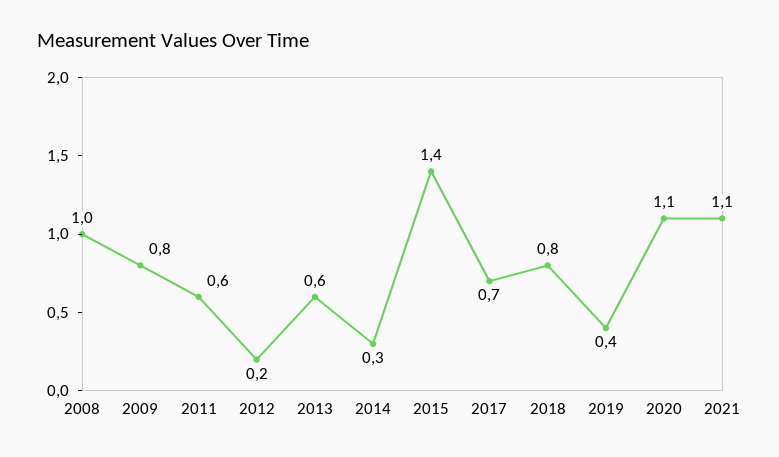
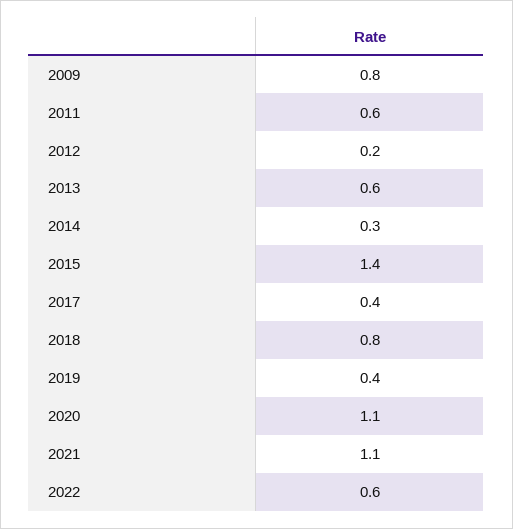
2008: 1 -> none
2017: 0.7 -> 0.4
2022: none -> 0.6

